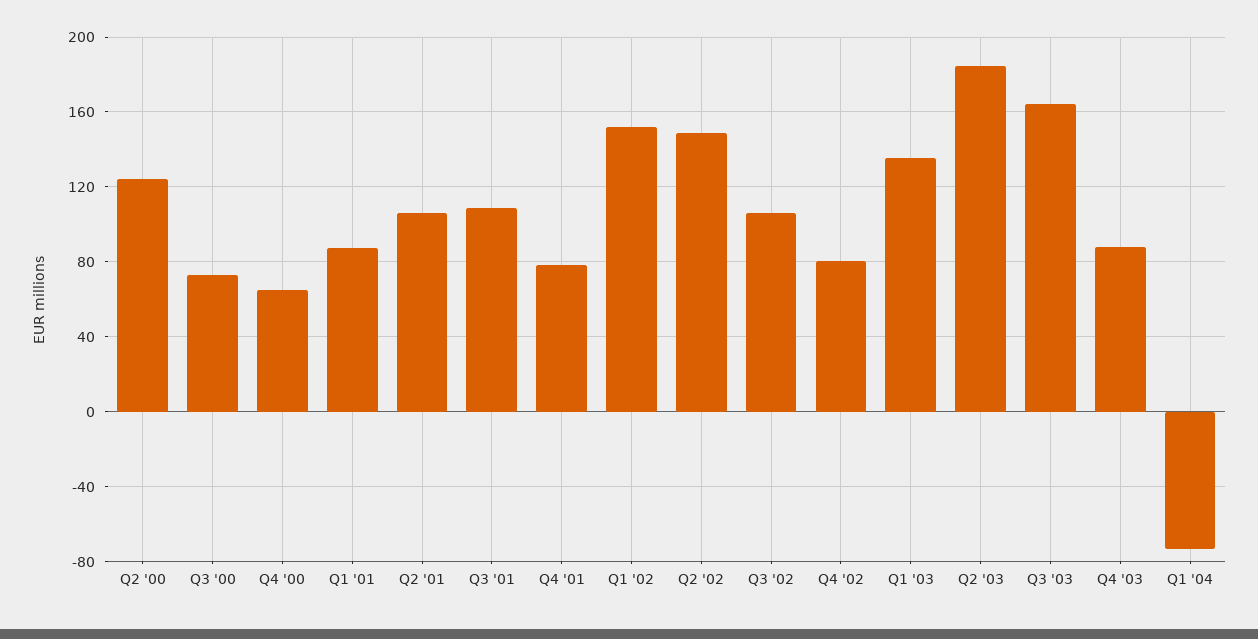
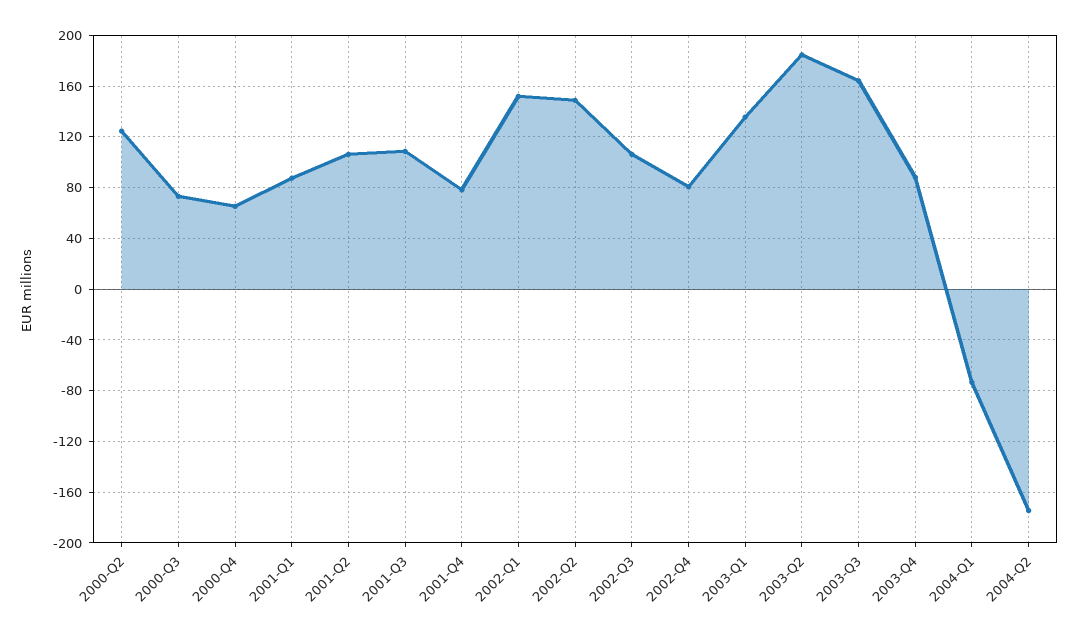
2004-Q2: none -> -175

